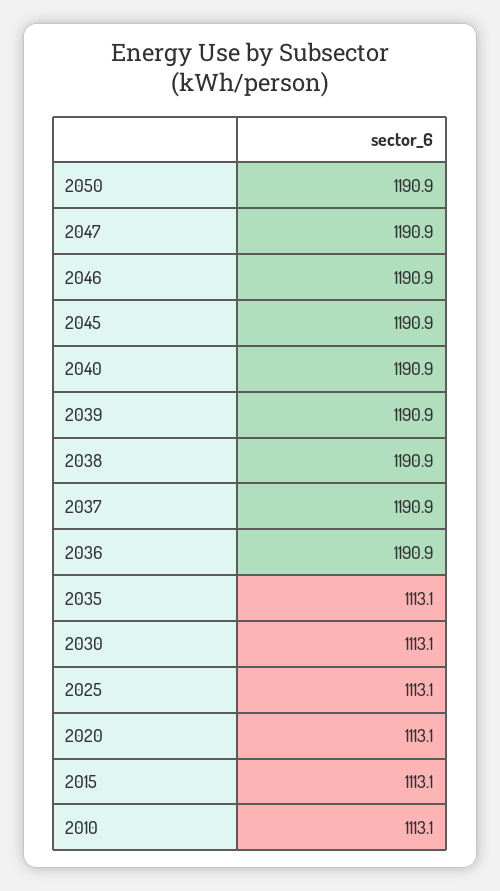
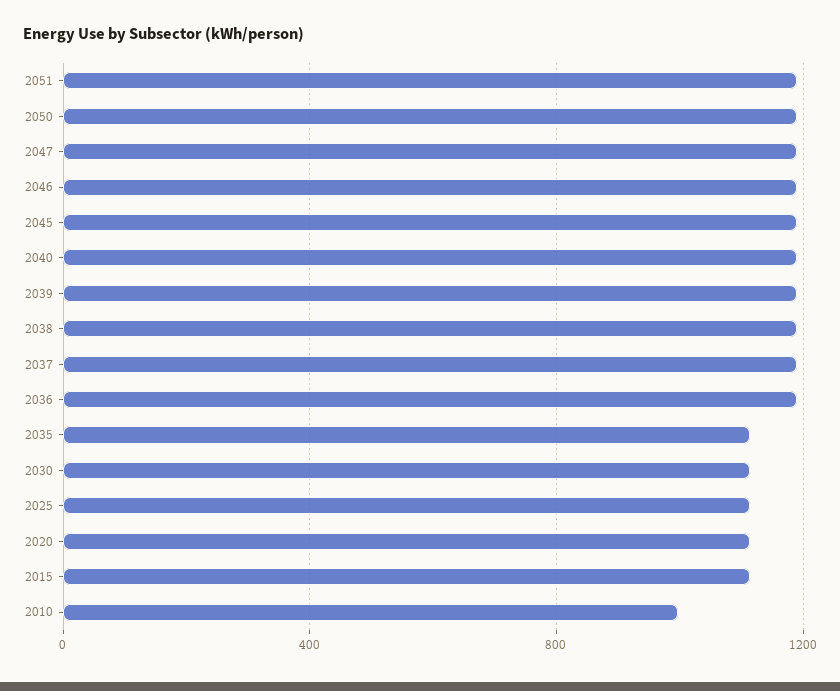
2010: 1113.1 -> 1000
2051: none -> 1200

